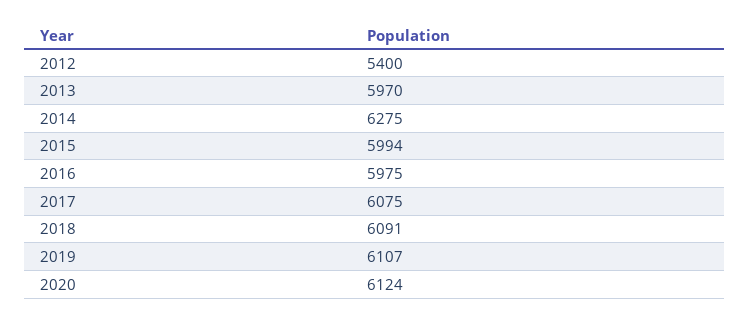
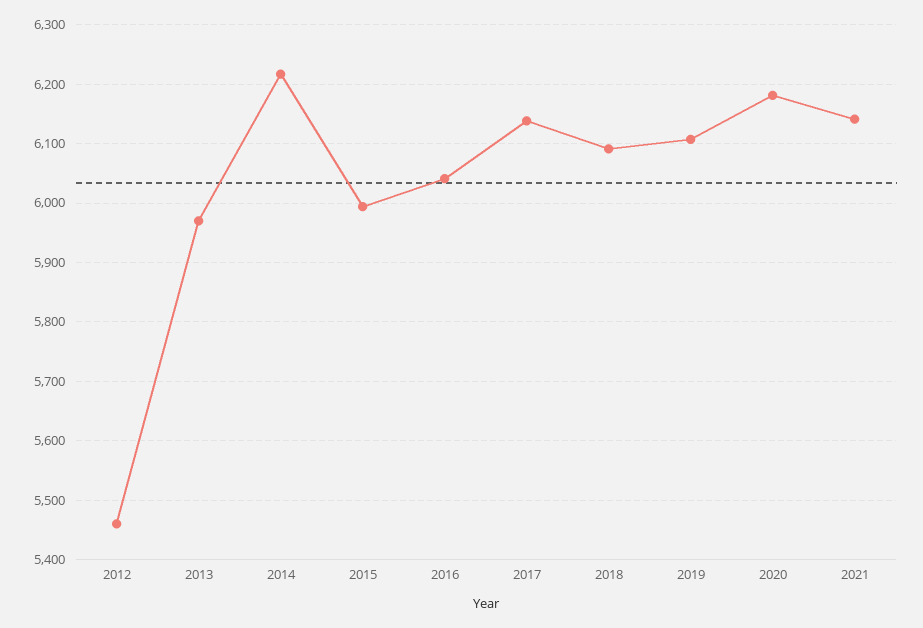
2012: 5400 -> 5460
2014: 6275 -> 6220
2016: 5975 -> 6040
2017: 6075 -> 6140
2020: 6124 -> 6180
2021: none -> 6140

